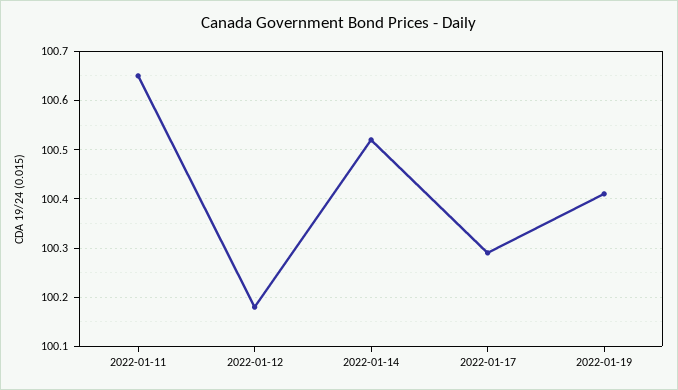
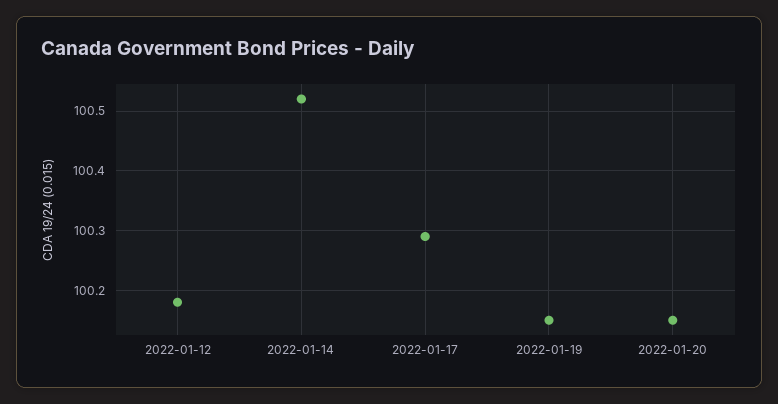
2022-01-11: 100.65 -> none
2022-01-19: 100.4 -> 100.15
2022-01-20: none -> 100.15

